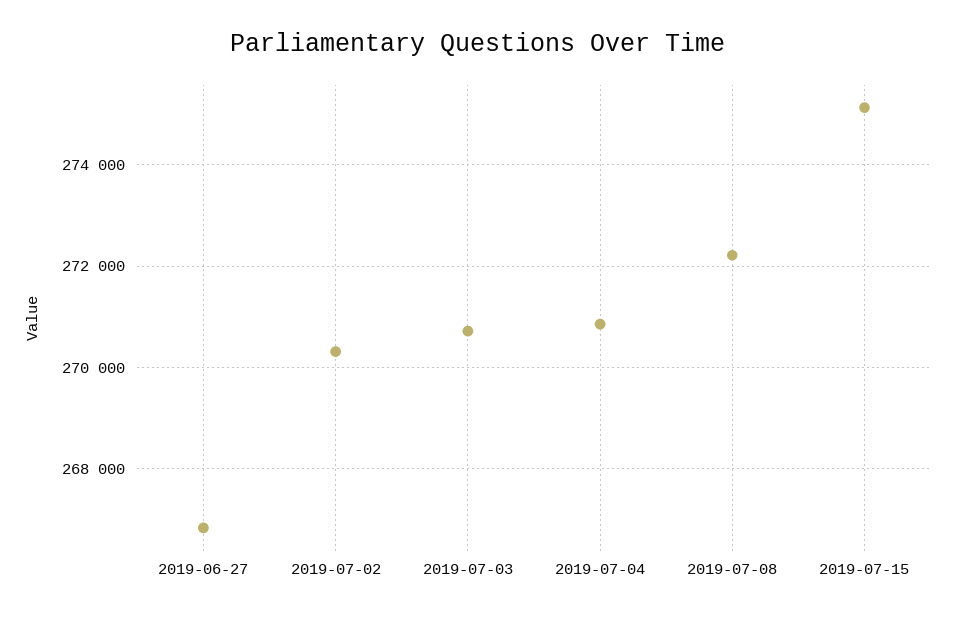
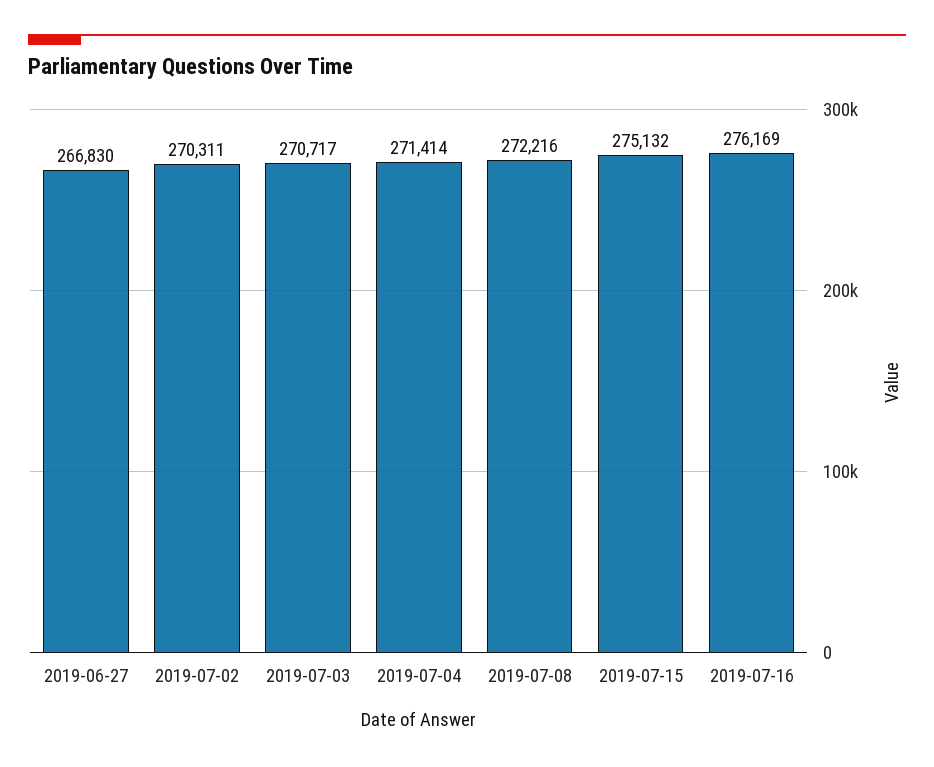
2019-07-04: 270800 -> 271414
2019-07-16: none -> 276169

